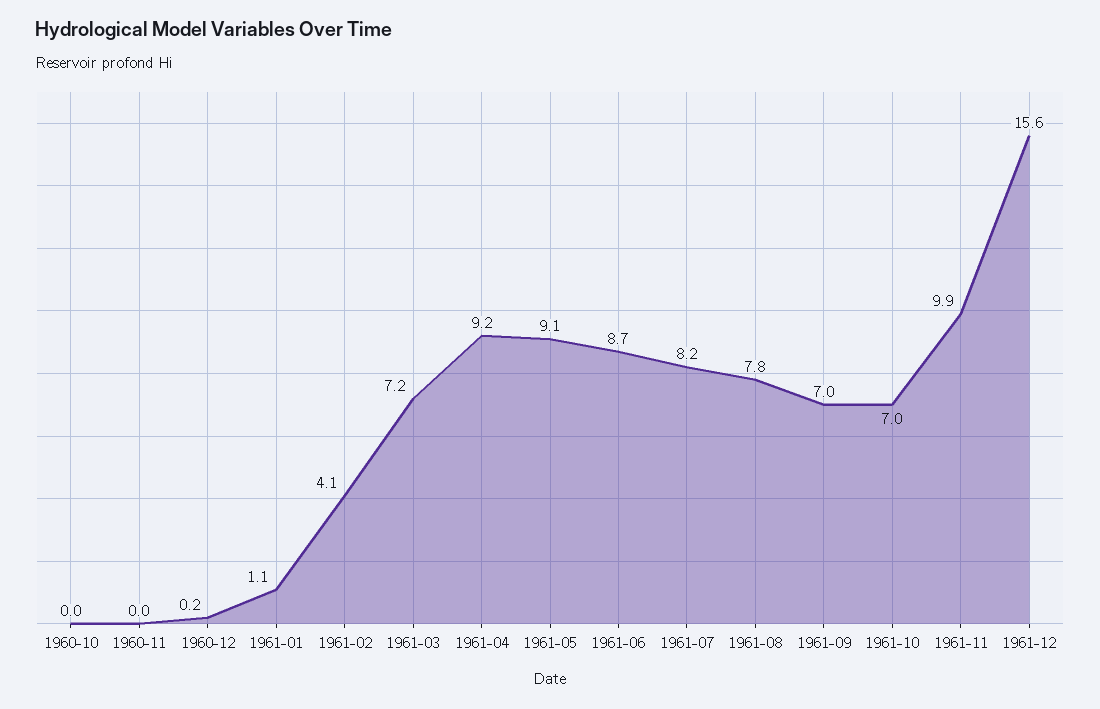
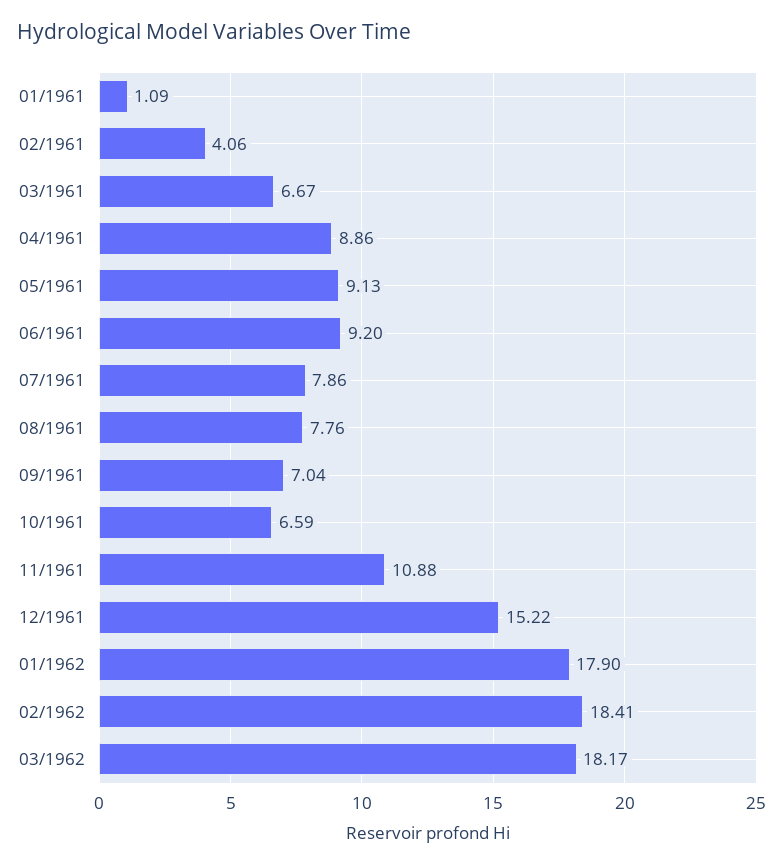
1960-10: 0 -> none
1960-11: 0 -> none
1960-12: 0.2 -> none
1961-03: 7.2 -> 6.67
1961-04: 9.2 -> 8.86
1961-06: 8.7 -> 9.2
1961-07: 8.2 -> 7.86
1961-10: 7 -> 6.59
1961-11: 9.9 -> 10.88
1961-12: 15.6 -> 15.22
01/1962: none -> 17.9
02/1962: none -> 18.41
03/1962: none -> 18.17

